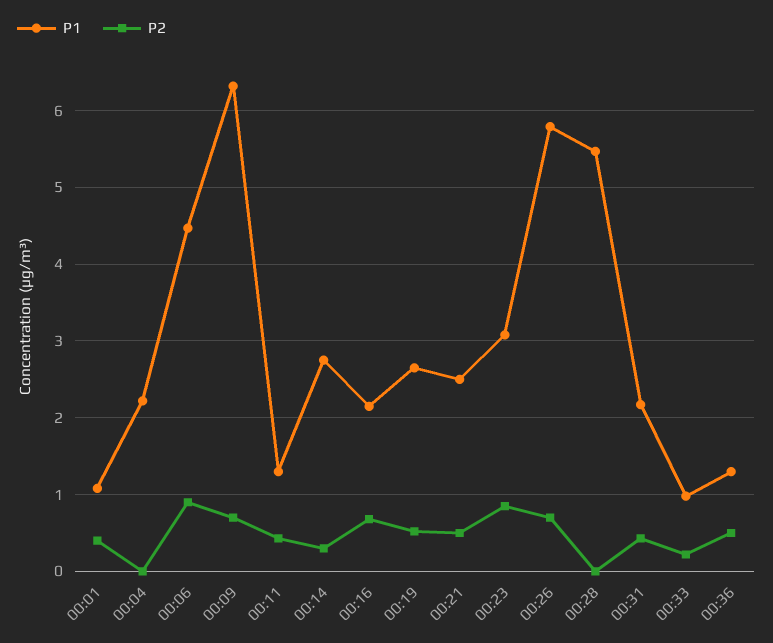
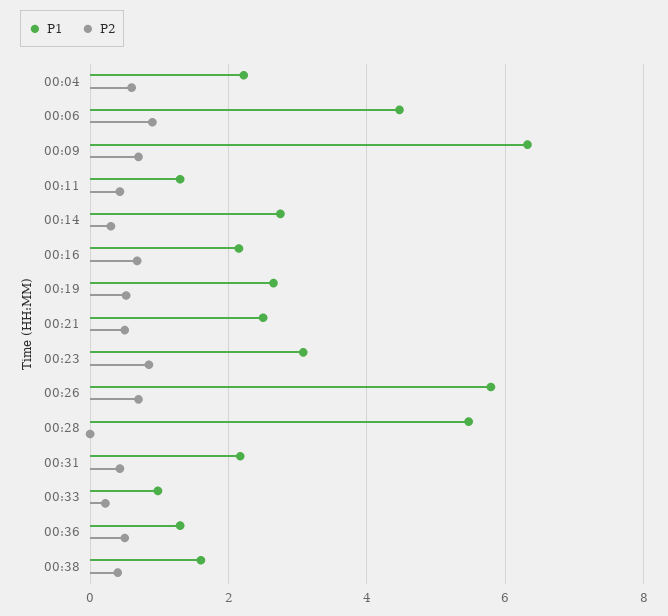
P1, 00:01: 1.1 -> none
P2, 00:01: 0.4 -> none
P2, 00:04: 0 -> 0.6
P1, 00:38: none -> 1.6
P2, 00:38: none -> 0.4

